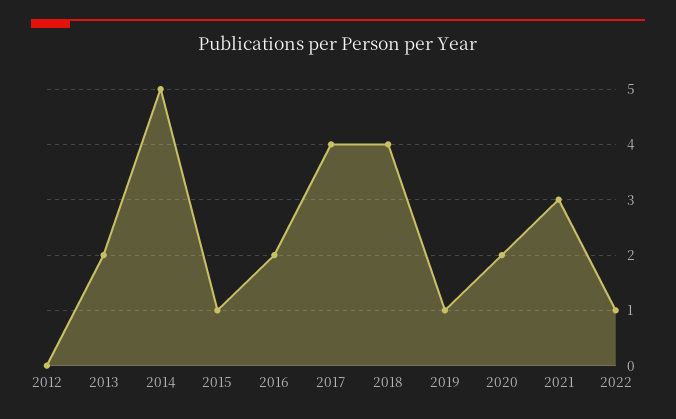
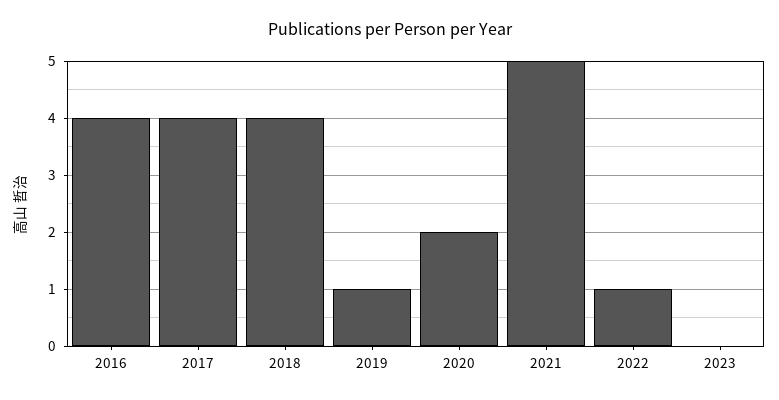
2012: 0 -> none
2013: 2 -> none
2014: 5 -> none
2015: 1 -> none
2016: 2 -> 4
2021: 3 -> 5
2023: none -> 0

